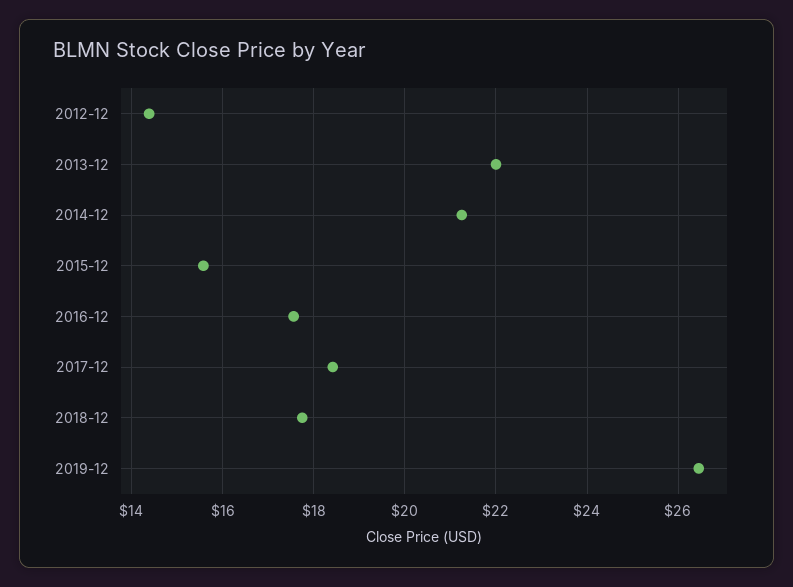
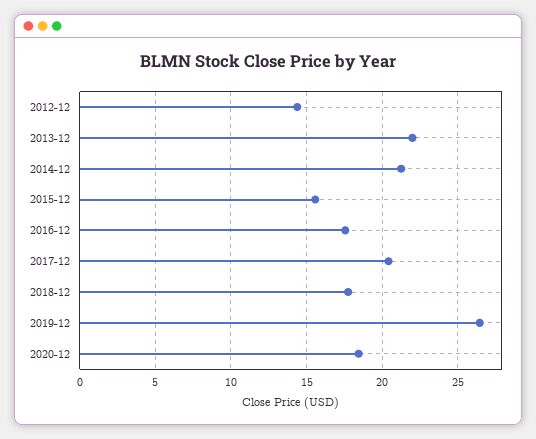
2017-12: 18.4 -> 20.5
2020-12: none -> 18.5

